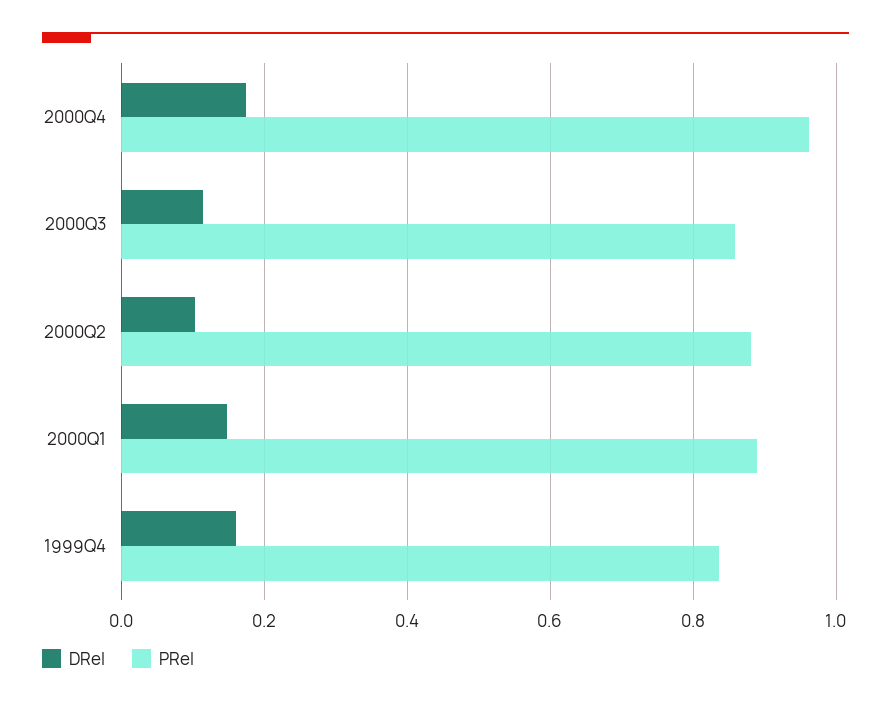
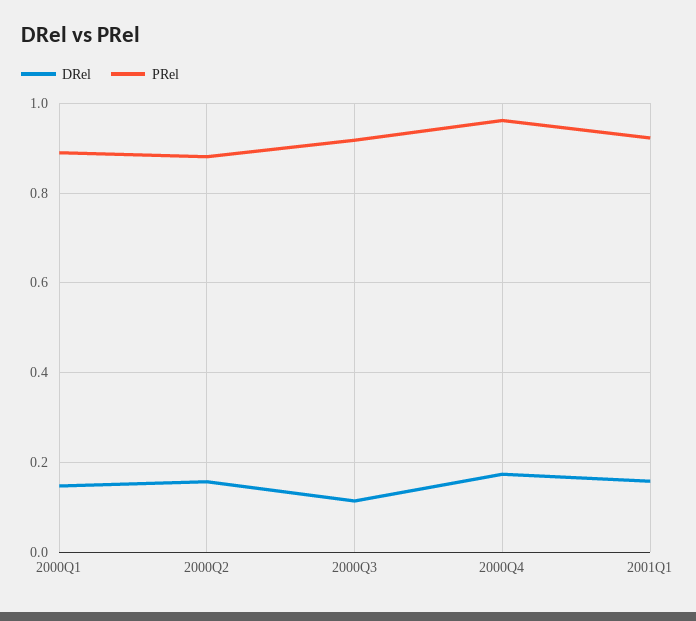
PRel, 2000Q3: 0.86 -> 0.92
DRel, 2000Q2: 0.1 -> 0.16
DRel, 1999Q4: 0.16 -> none
PRel, 1999Q4: 0.84 -> none
DRel, 2001Q1: none -> 0.16
PRel, 2001Q1: none -> 0.92

